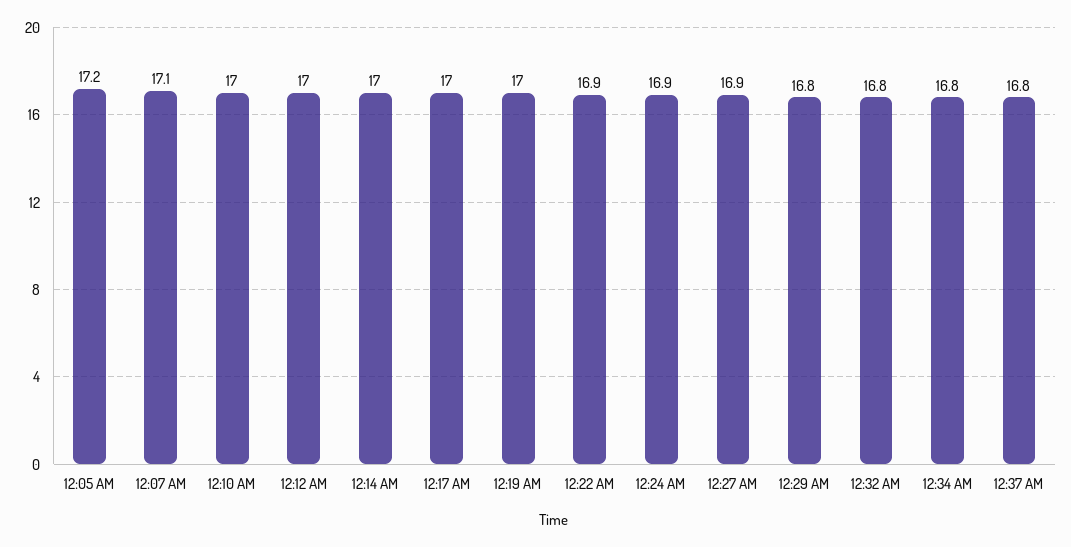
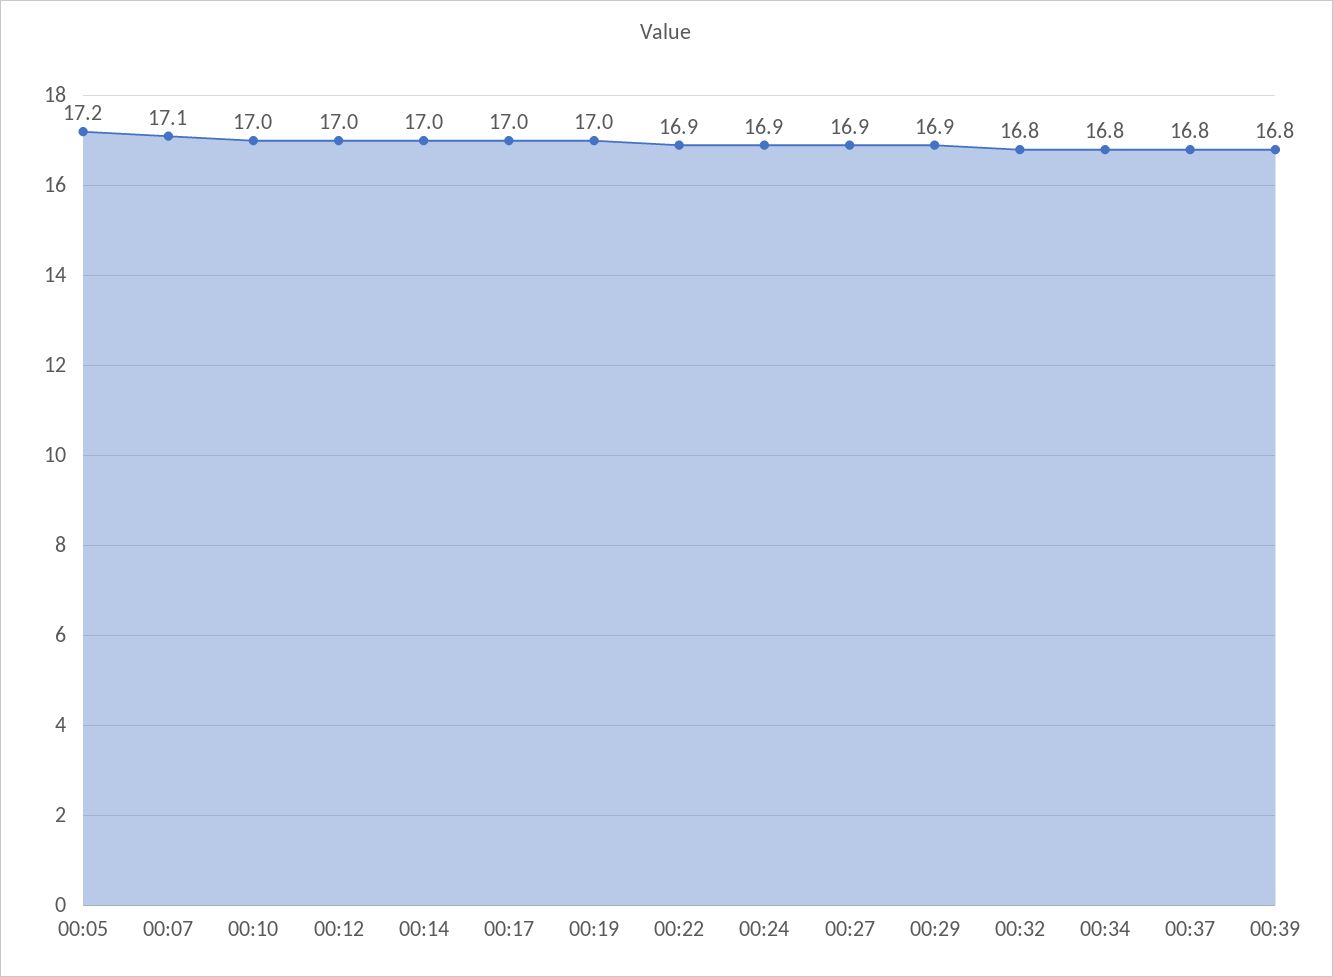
12:29 AM: 16.8 -> 16.9
00:39: none -> 16.8

